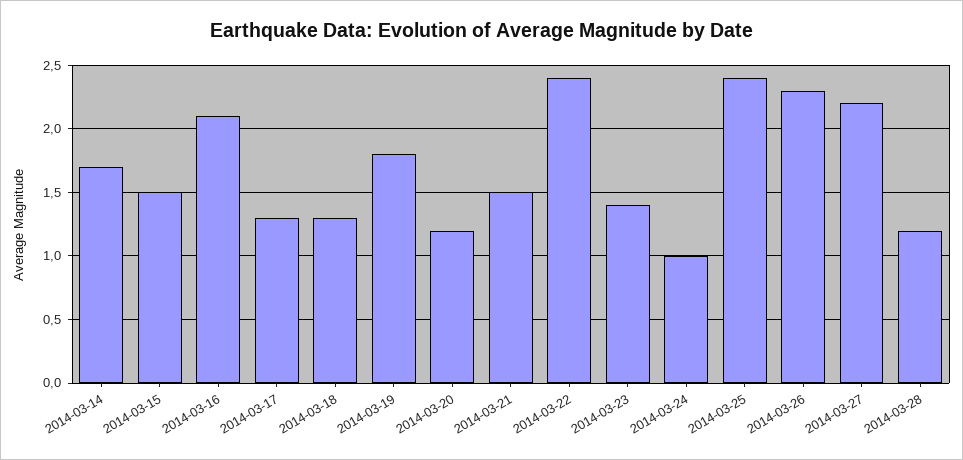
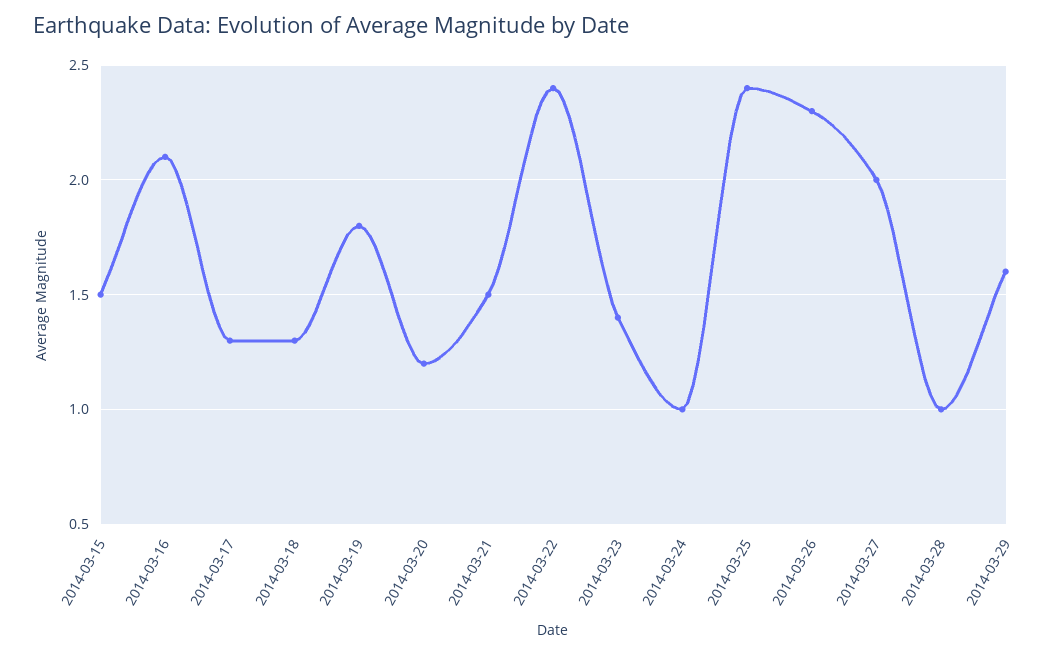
2014-03-14: 1.7 -> none
2014-03-27: 2.2 -> 2
2014-03-28: 1.2 -> 1
2014-03-29: none -> 1.6

